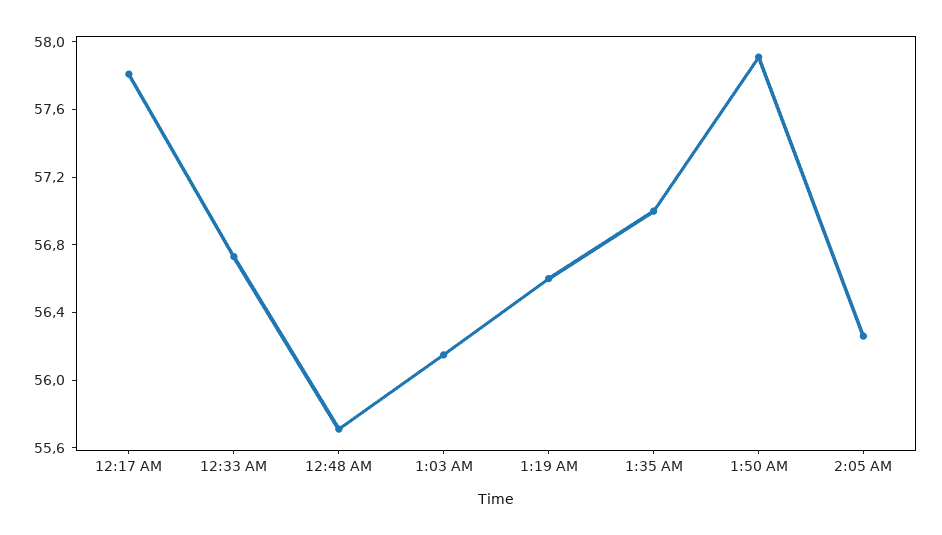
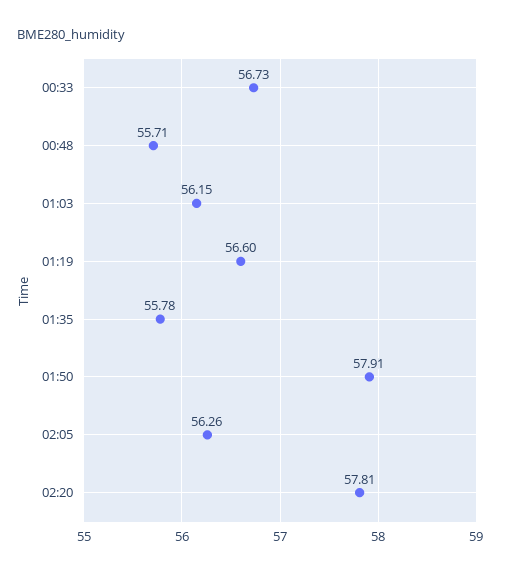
12:17 AM: 57.8 -> none
1:35 AM: 57 -> 55.78
02:20: none -> 57.81

